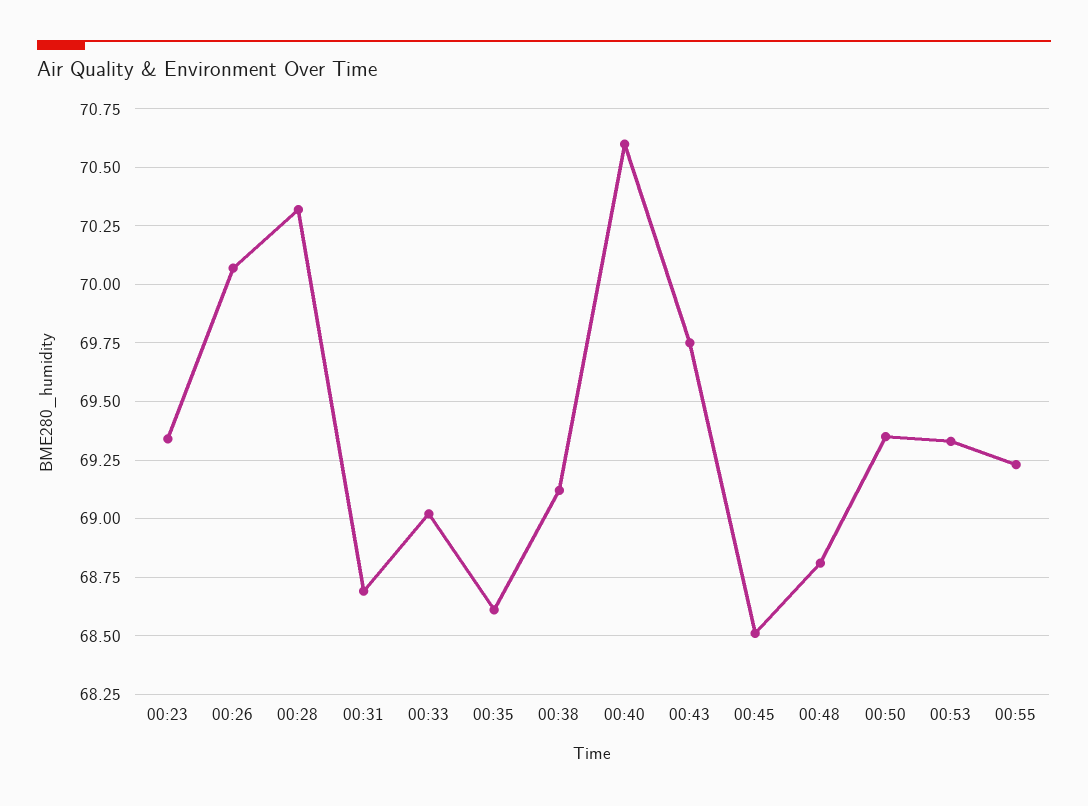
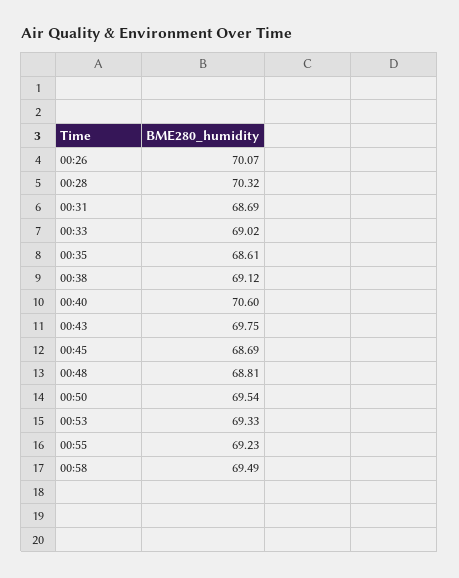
00:23: 69.35 -> none
00:45: 68.5 -> 68.69
00:50: 69.35 -> 69.54
00:58: none -> 69.49

